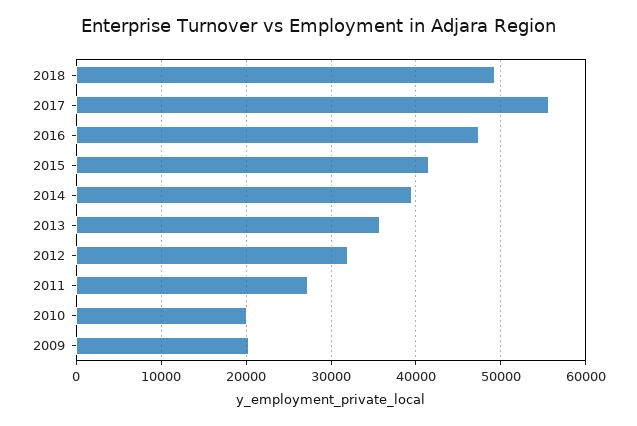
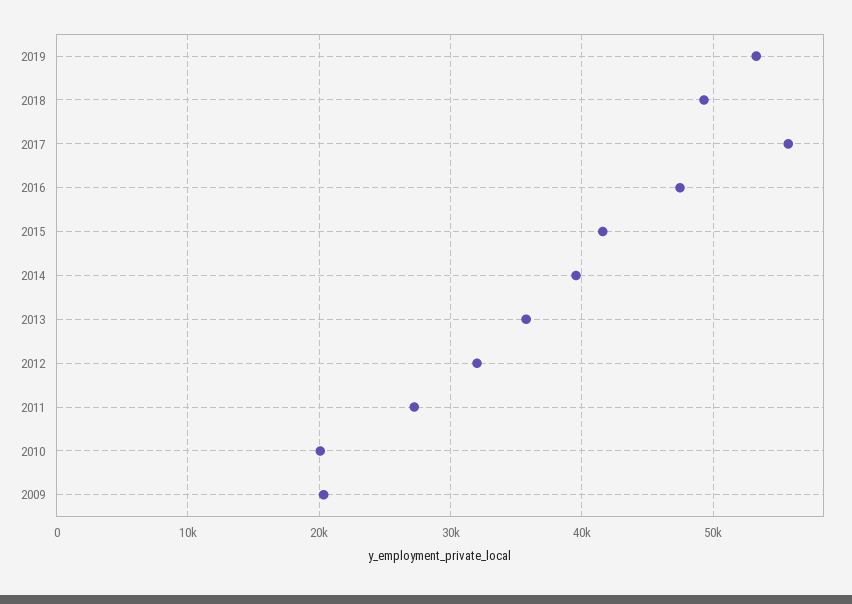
2019: none -> 53000

